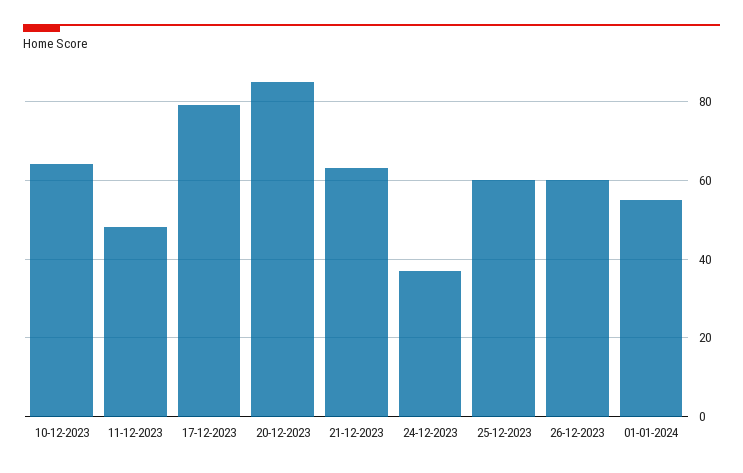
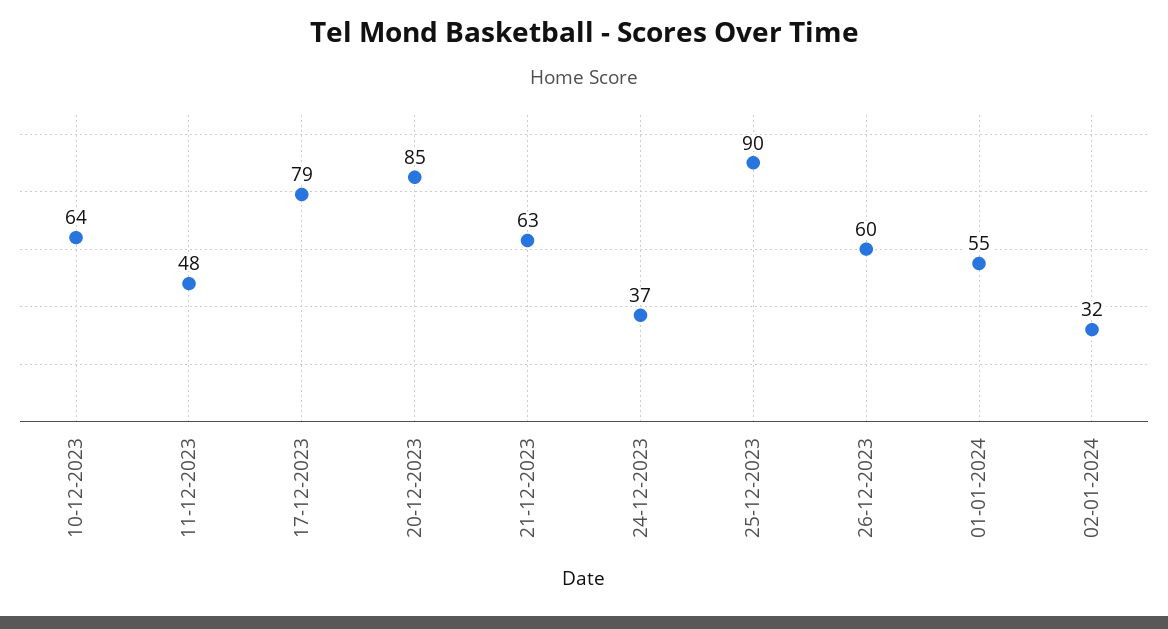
25-12-2023: 60 -> 90
02-01-2024: none -> 32

